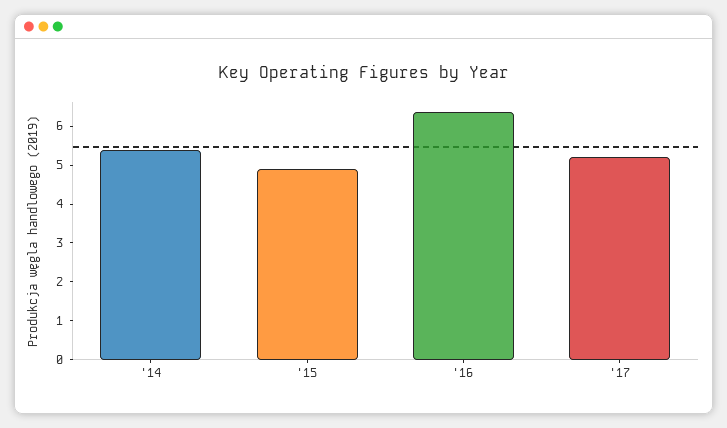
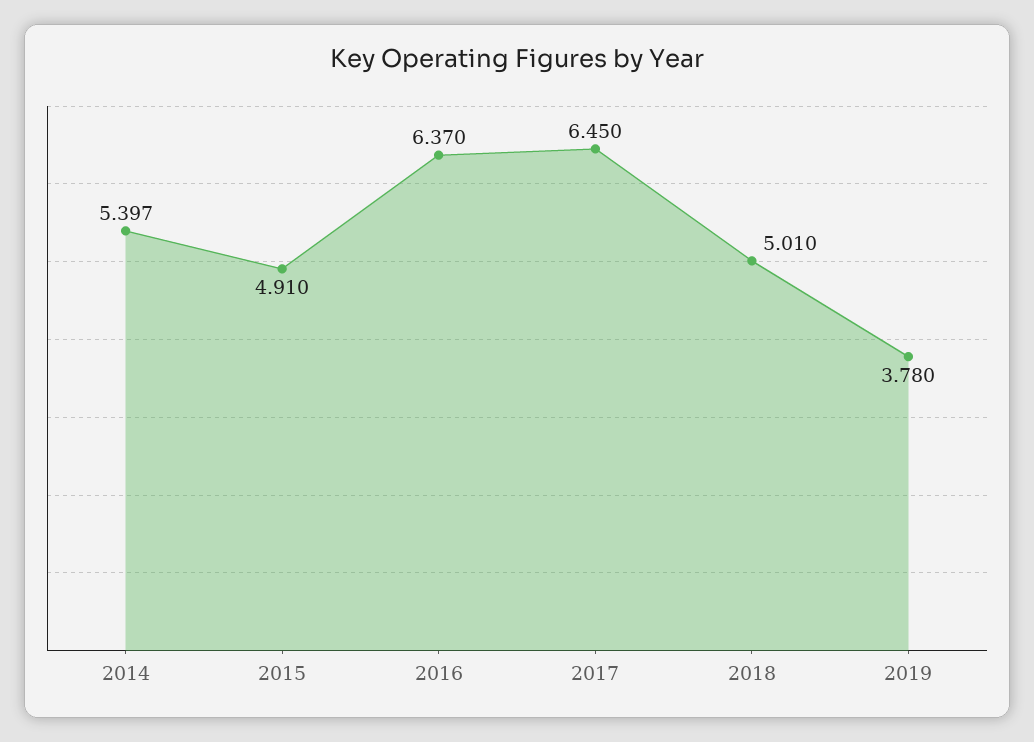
'17: 5.25 -> 6.45
2018: none -> 5.01
2019: none -> 3.78

